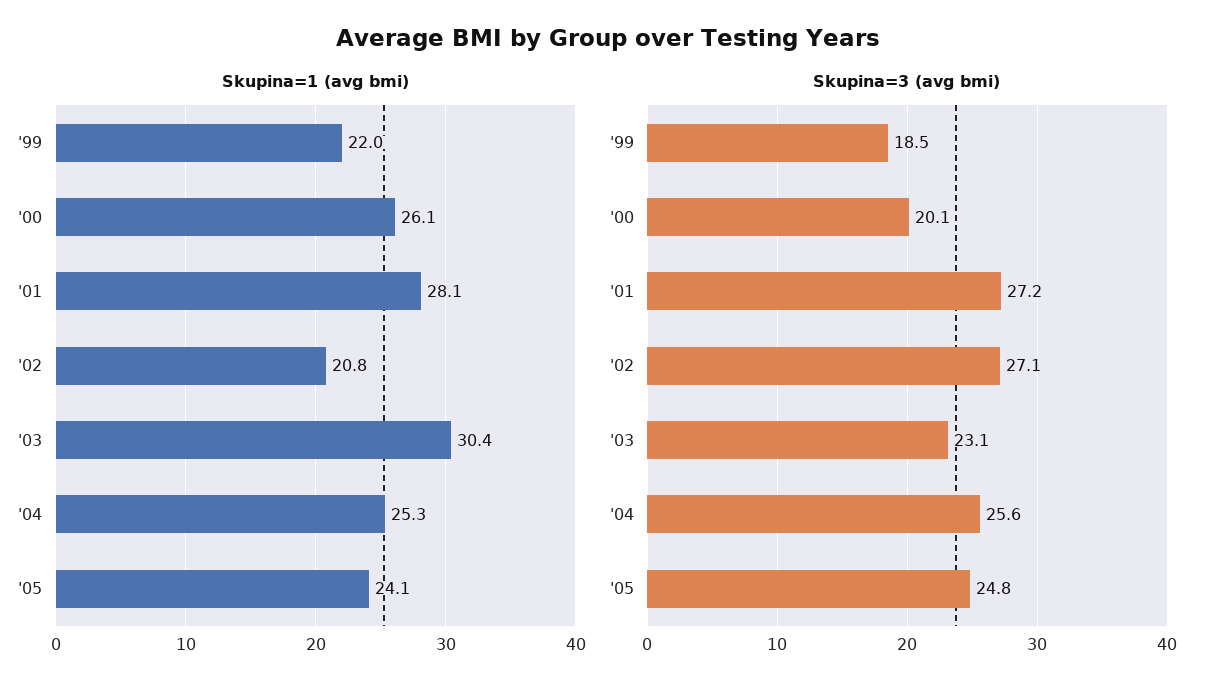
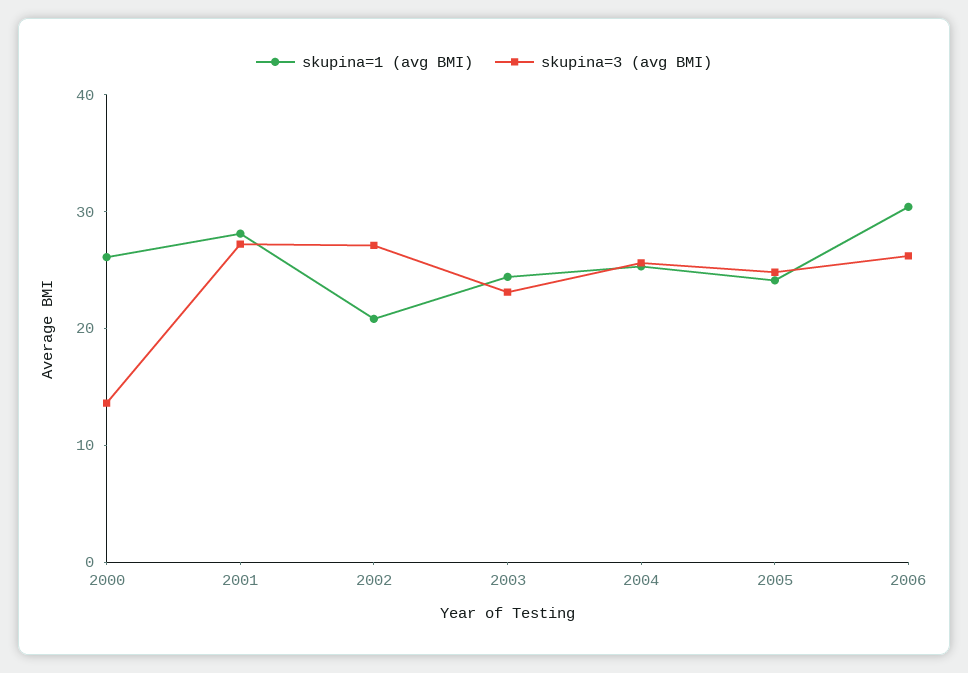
Skupina=1 (avg bmi), '99: 22 -> none
Skupina=1 (avg bmi), '03: 30.4 -> 24
Skupina=3 (avg bmi), '99: 18.5 -> none
Skupina=3 (avg bmi), '00: 20.1 -> 14
Skupina=1 (avg bmi), 2006: none -> 30
Skupina=3 (avg bmi), 2006: none -> 26

